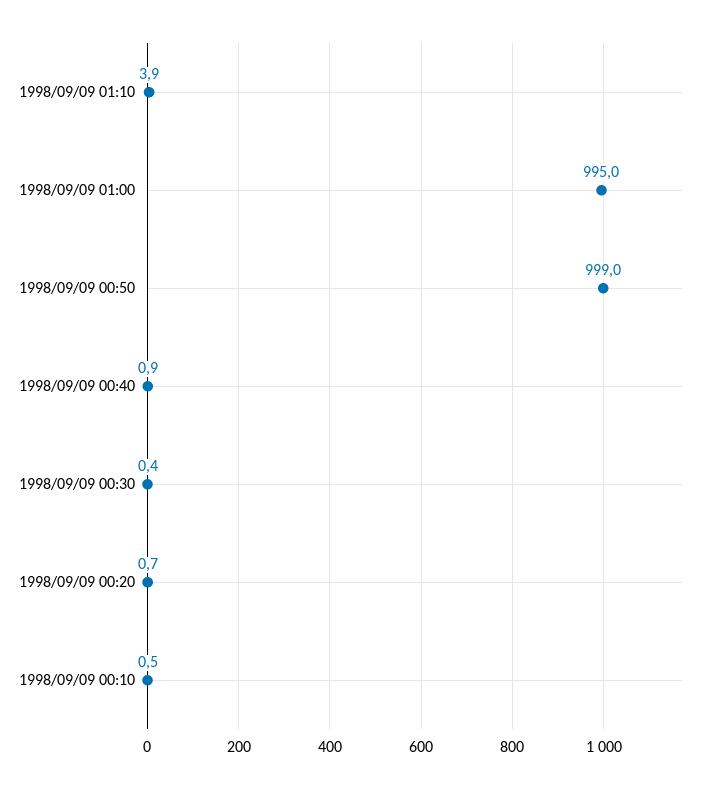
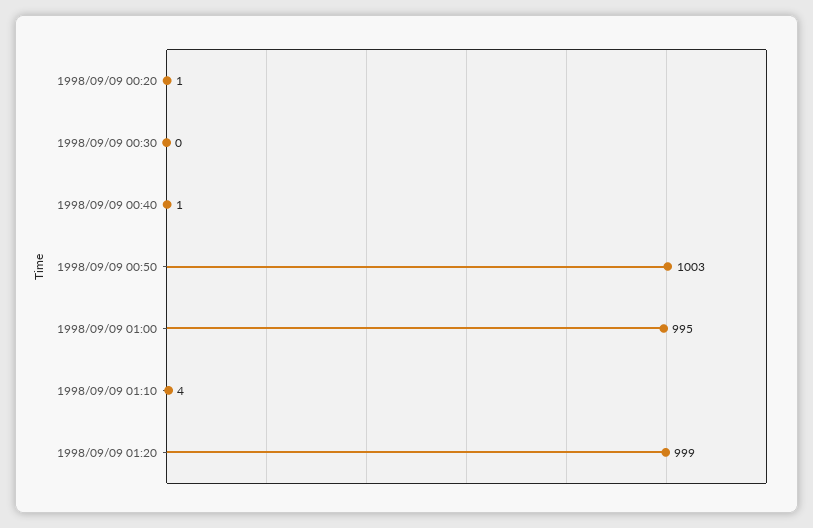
1998/09/09 00:50: 999 -> 1003
1998/09/09 00:10: 0.5 -> none
1998/09/09 01:20: none -> 999

